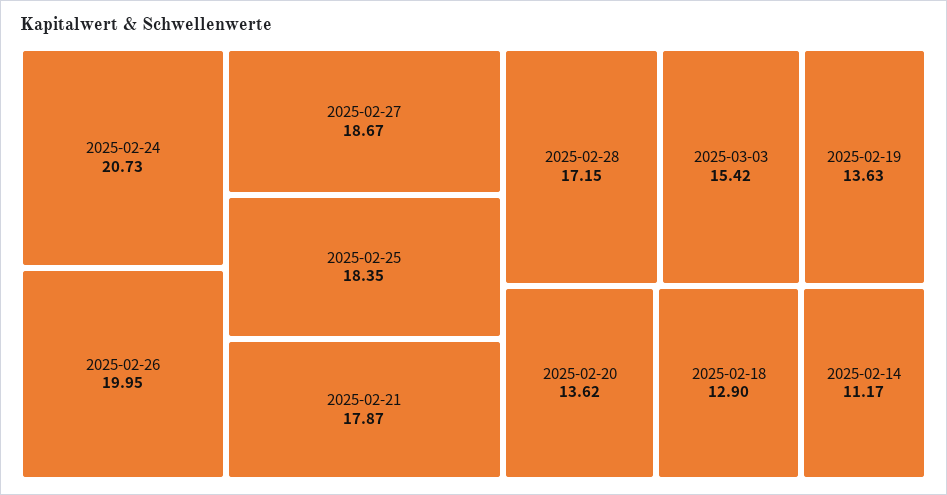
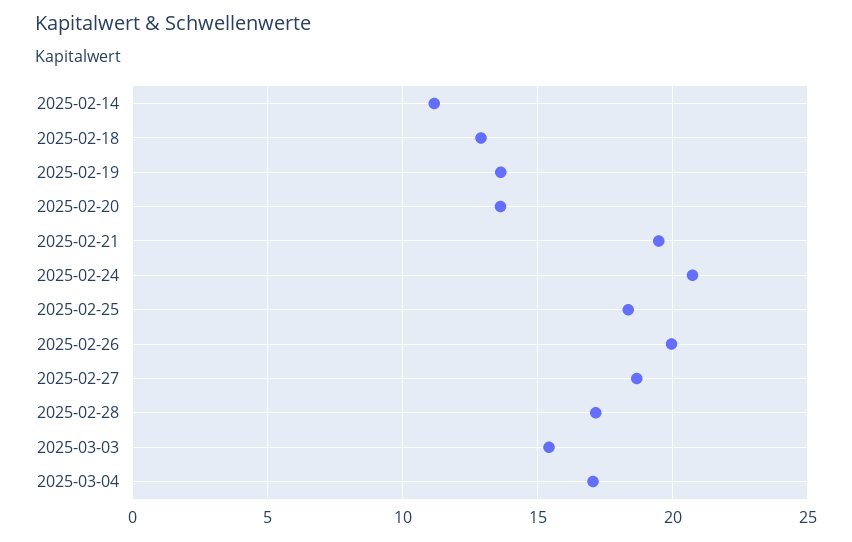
2025-02-21: 17.87 -> 19.5
2025-03-04: none -> 17

